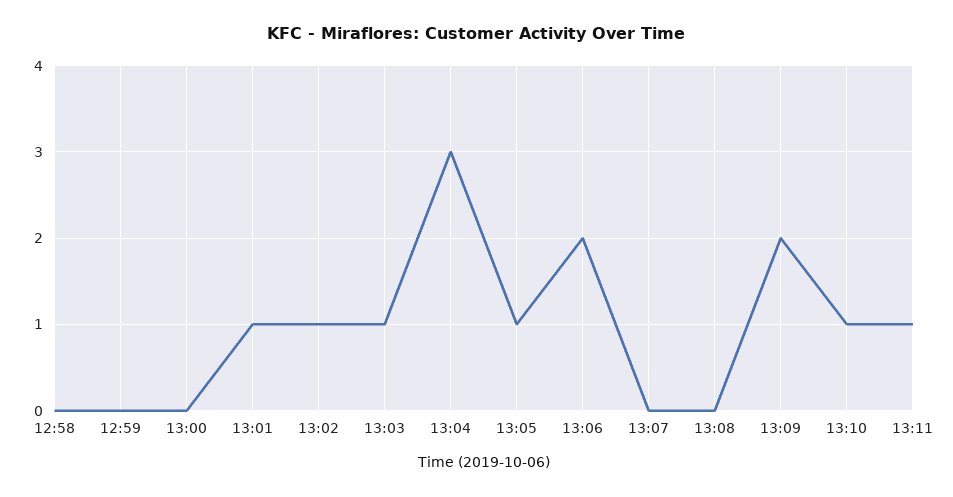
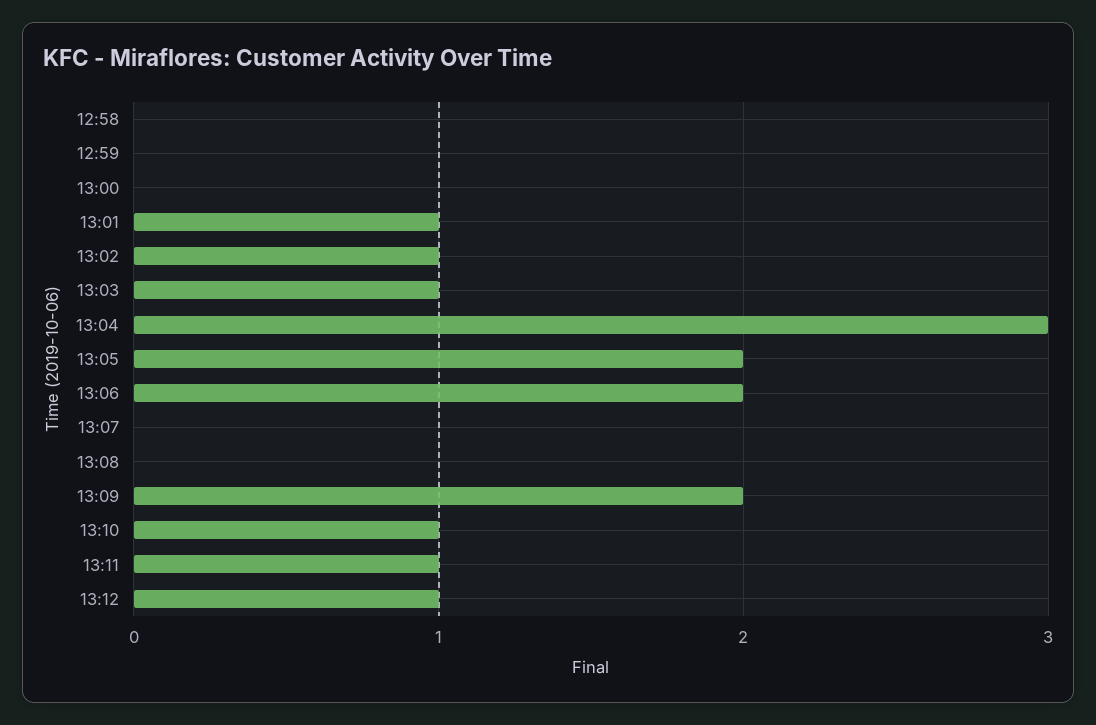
13:05: 1 -> 2
13:12: none -> 1

